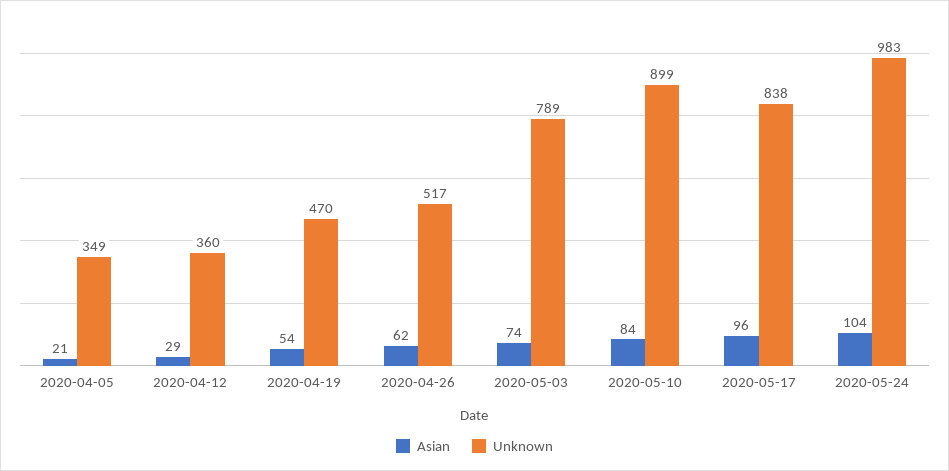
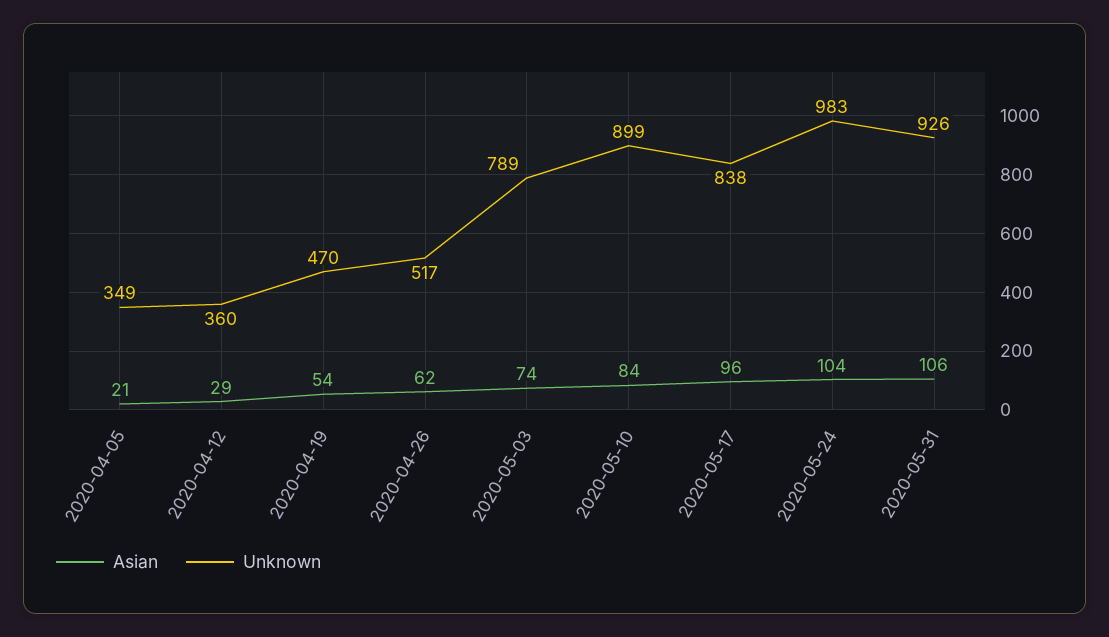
Asian, 2020-05-31: none -> 106
Unknown, 2020-05-31: none -> 926

